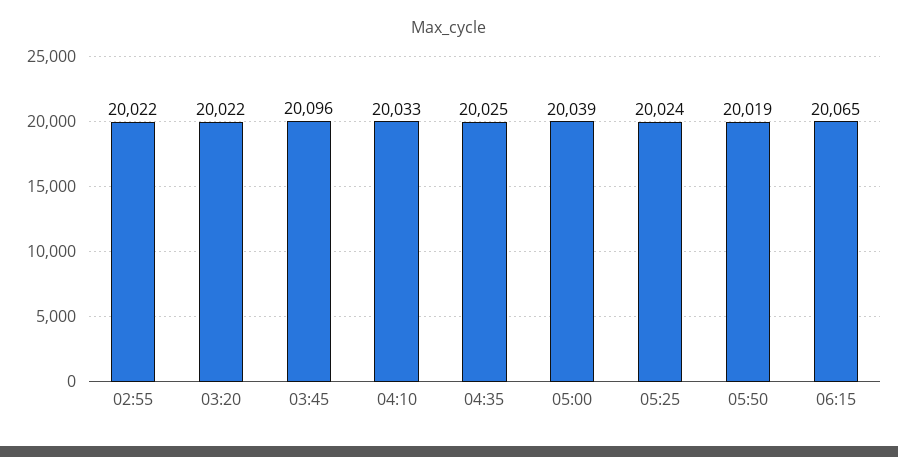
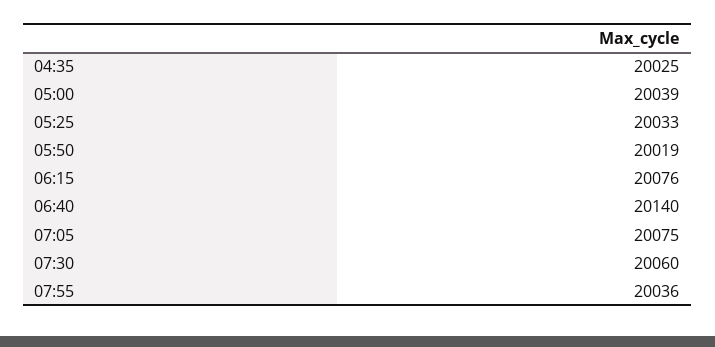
02:55: 20022 -> none
03:20: 20022 -> none
03:45: 20096 -> none
04:10: 20033 -> none
05:25: 20024 -> 20033
06:15: 20065 -> 20076
06:40: none -> 20140
07:05: none -> 20075
07:30: none -> 20060
07:55: none -> 20036

